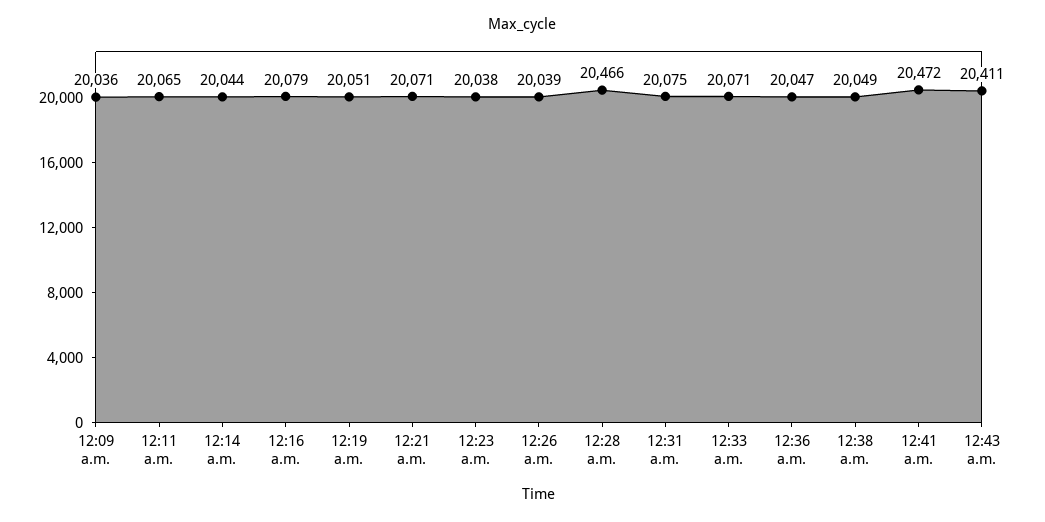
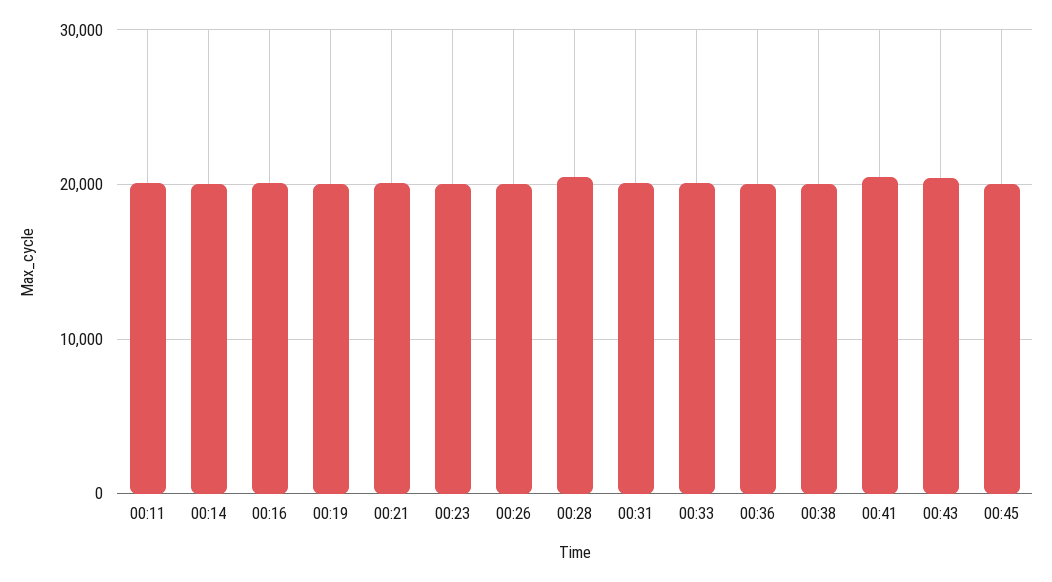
12:09 a.m.: 20036 -> none
00:45: none -> 20000

